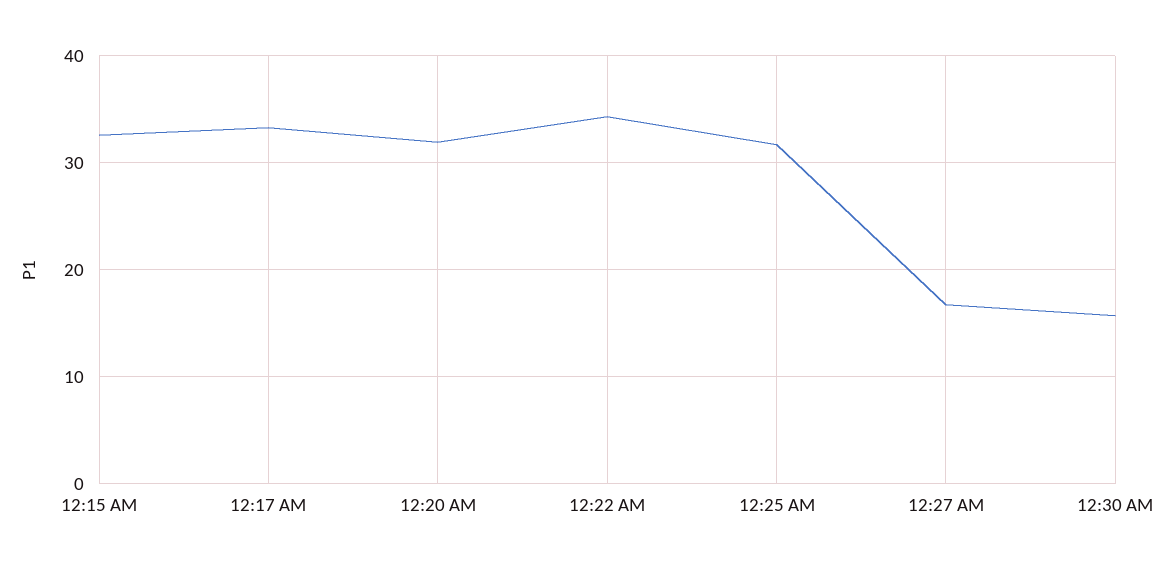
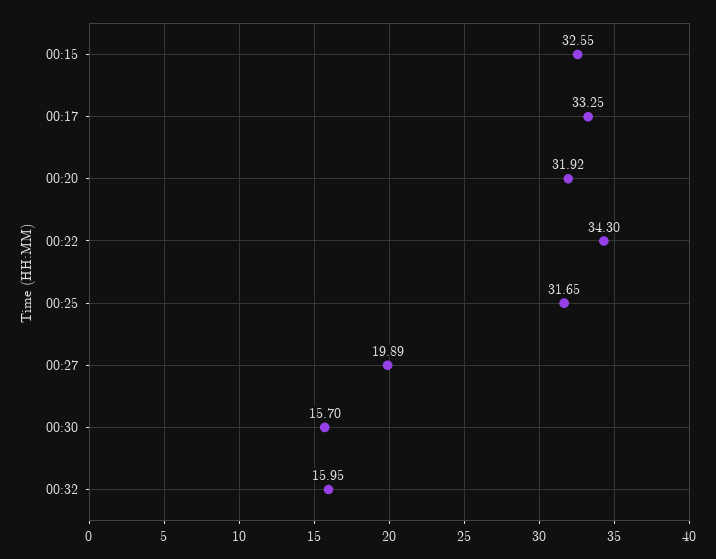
12:27 AM: 17 -> 19.89
00:32: none -> 15.95

